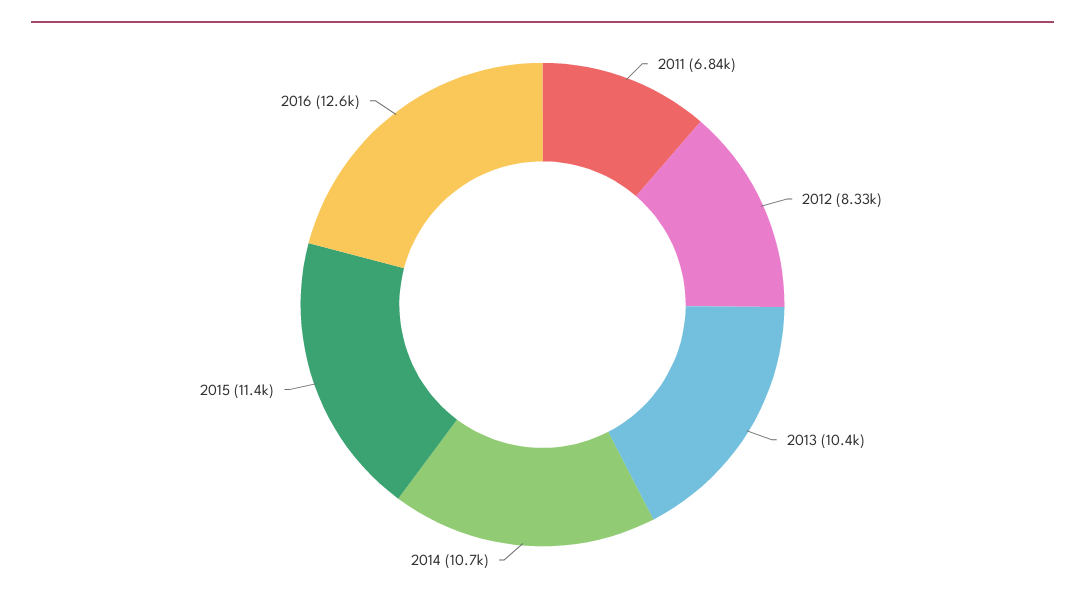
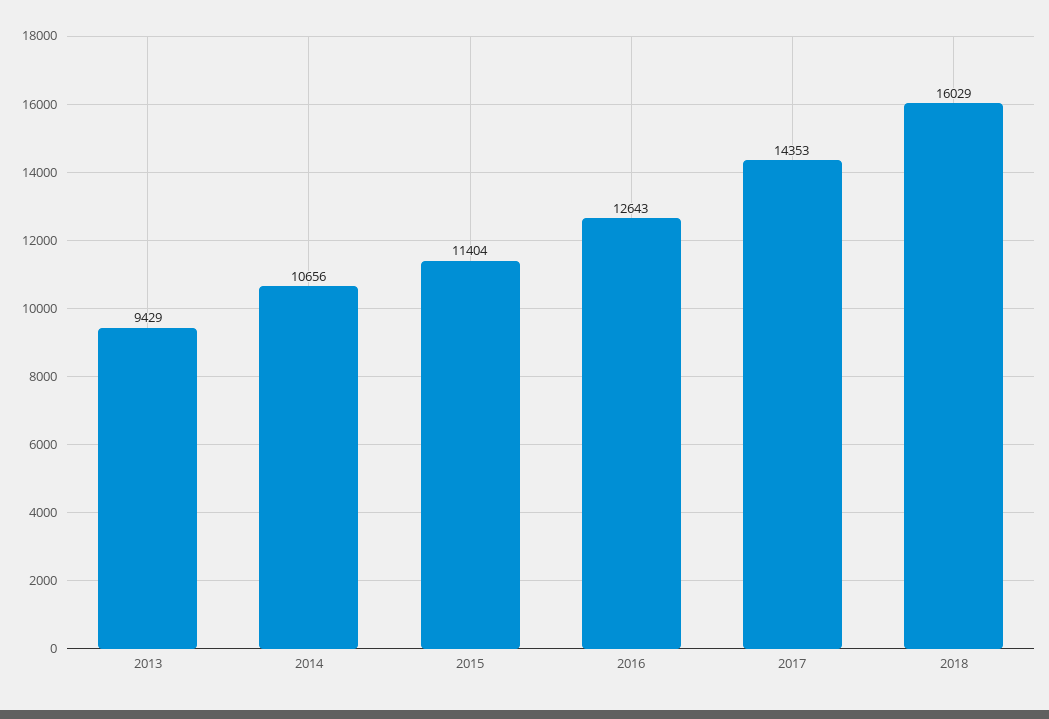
2011: 6840 -> none
2012: 8330 -> none
2013: 10400 -> 9429
2017: none -> 14353
2018: none -> 16029

